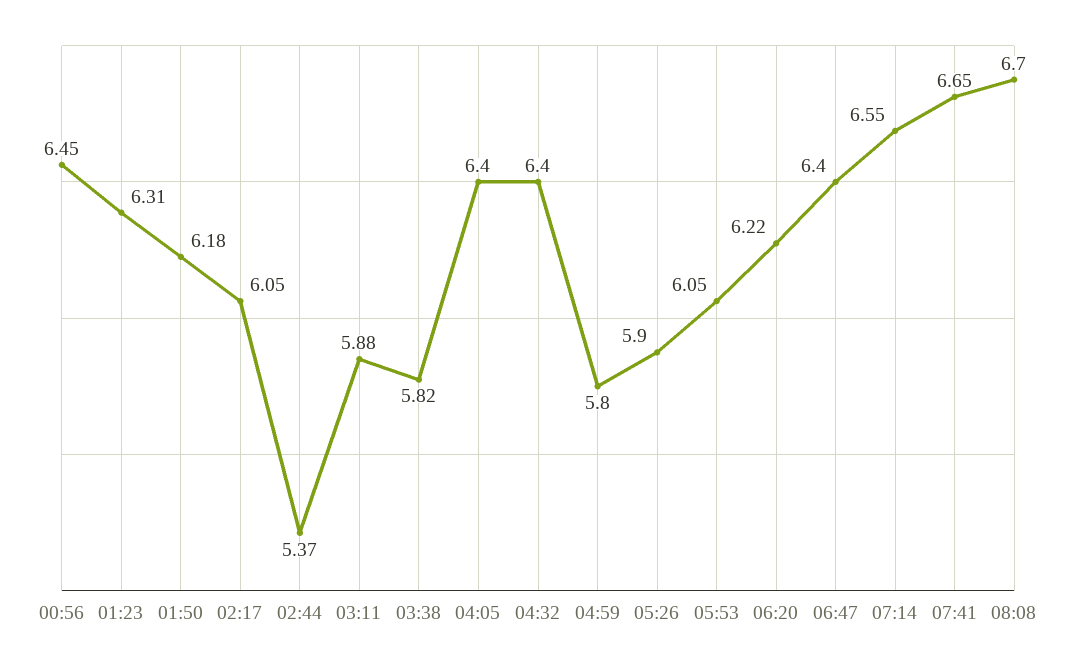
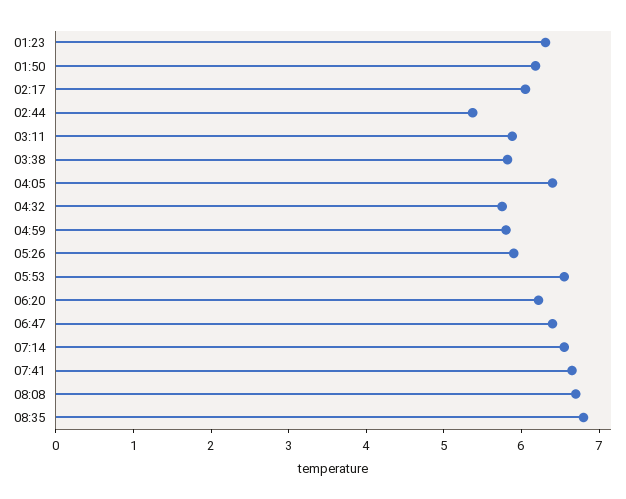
00:56: 6.45 -> none
04:32: 6.4 -> 5.8
05:53: 6.05 -> 6.6
08:35: none -> 6.8

